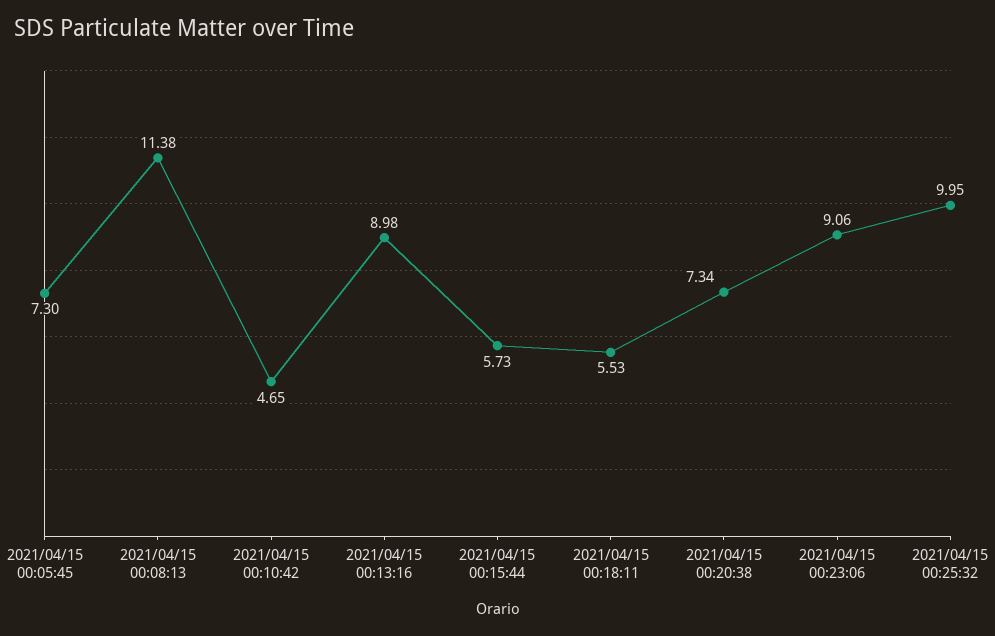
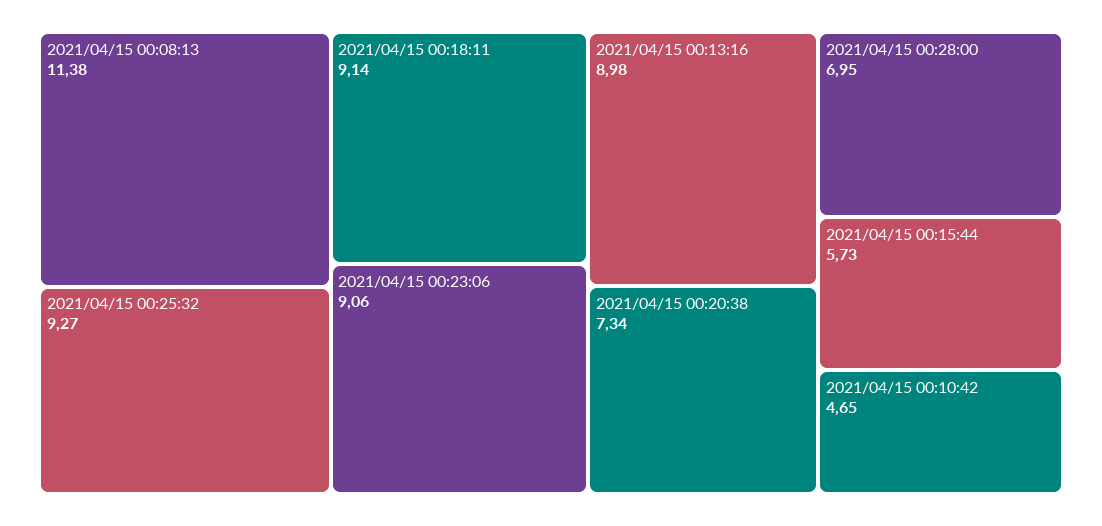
2021/04/15 00:05:45: 7.3 -> none
2021/04/15 00:18:11: 5.53 -> 9.14
2021/04/15 00:25:32: 9.95 -> 9.27
2021/04/15 00:28:00: none -> 6.95

